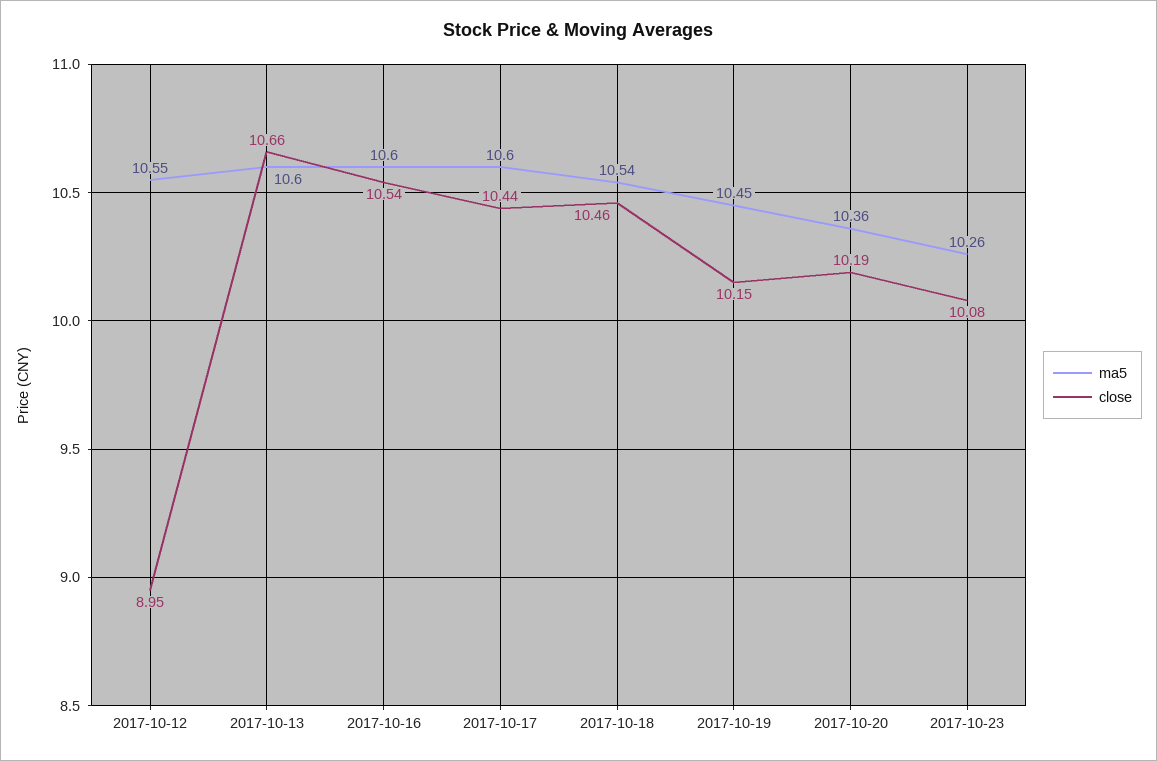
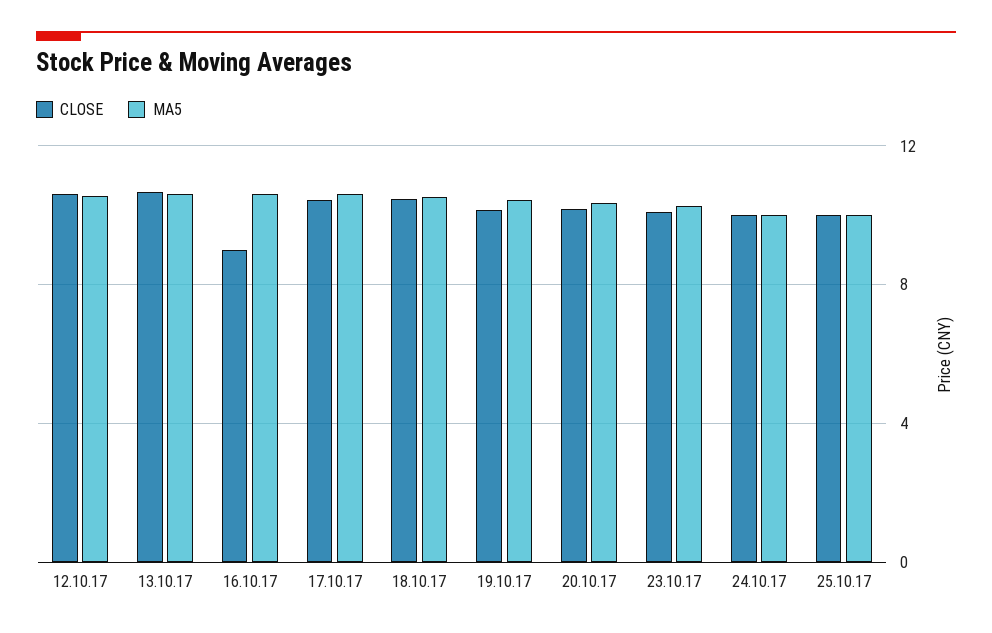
close, 2017-10-12: 8.95 -> 10.5
close, 2017-10-16: 10.54 -> 9
close, 24.10.17: none -> 10
ma5, 24.10.17: none -> 10
close, 25.10.17: none -> 10
ma5, 25.10.17: none -> 10

